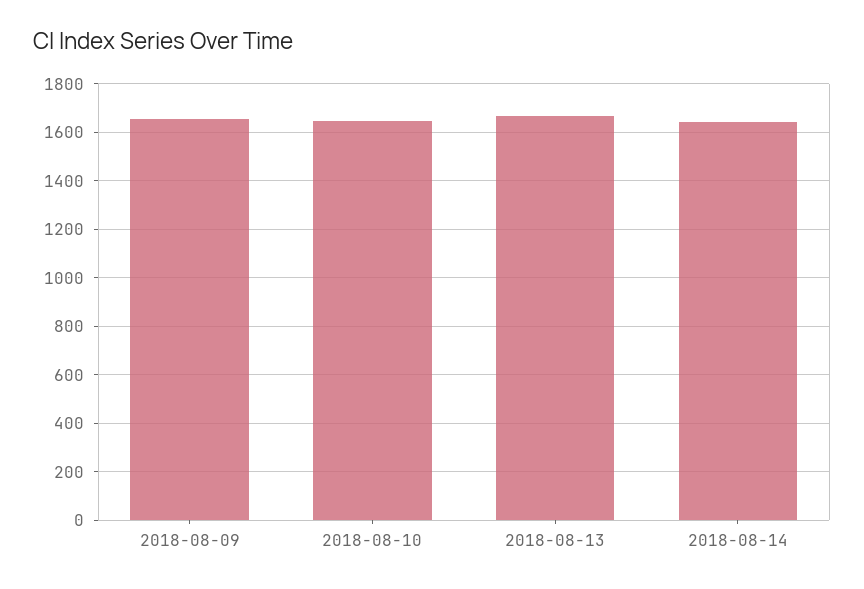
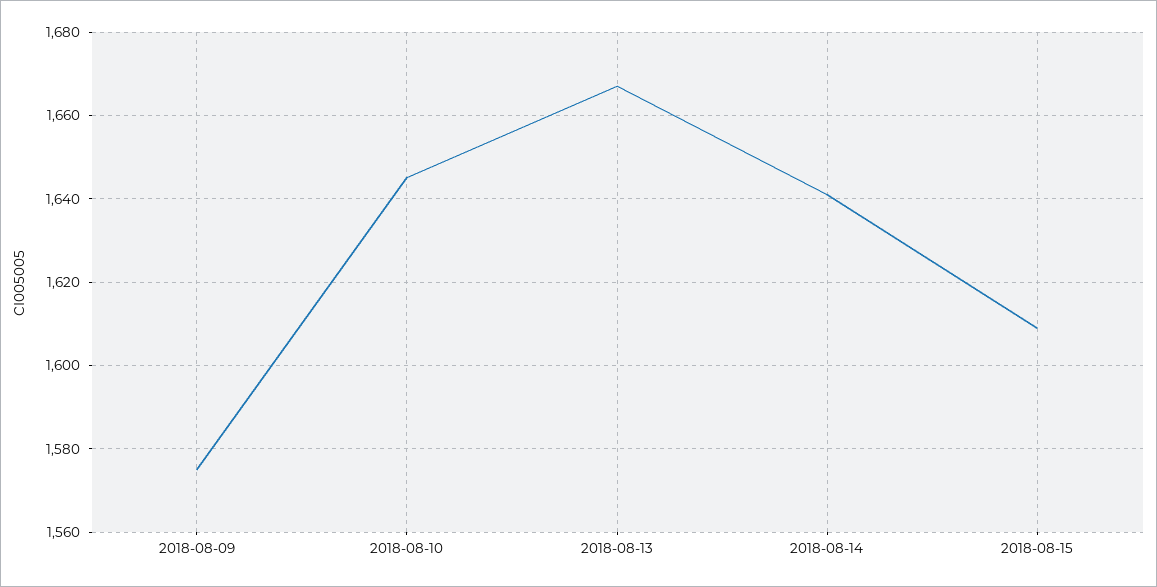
2018-08-09: 1650 -> 1575
2018-08-15: none -> 1610

